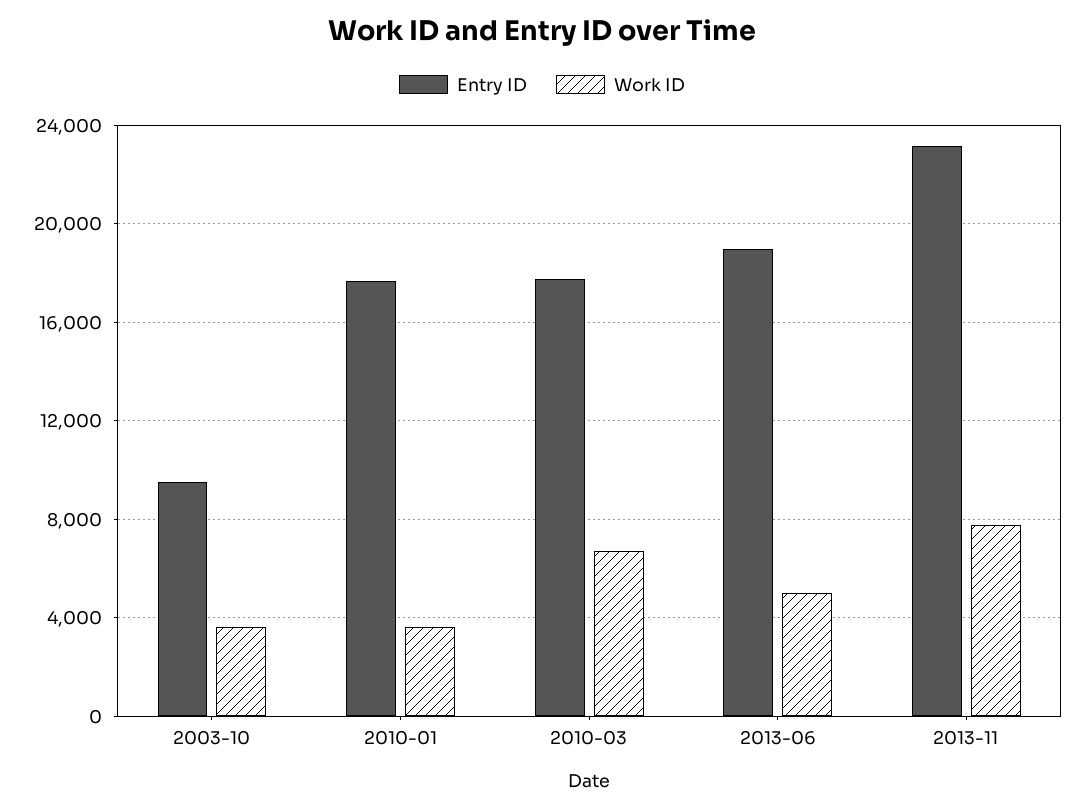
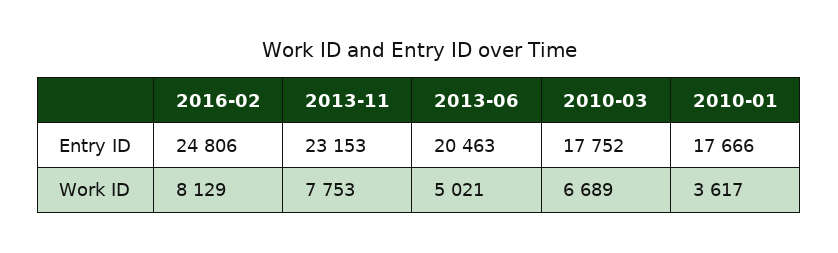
Entry ID, 2003-10: 9500 -> none
Work ID, 2003-10: 3500 -> none
Entry ID, 2013-06: 19000 -> 20463
Entry ID, 2016-02: none -> 24806
Work ID, 2016-02: none -> 8129

